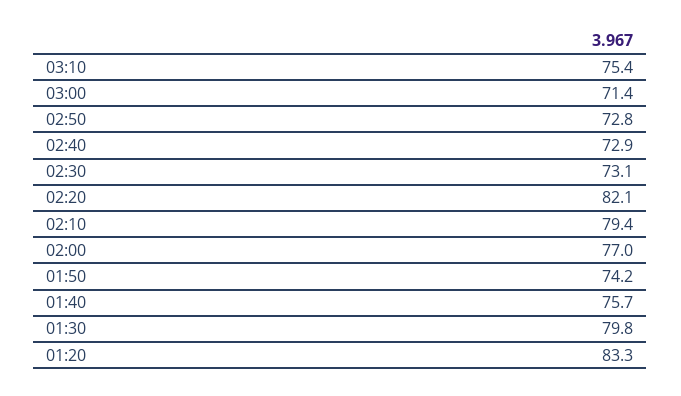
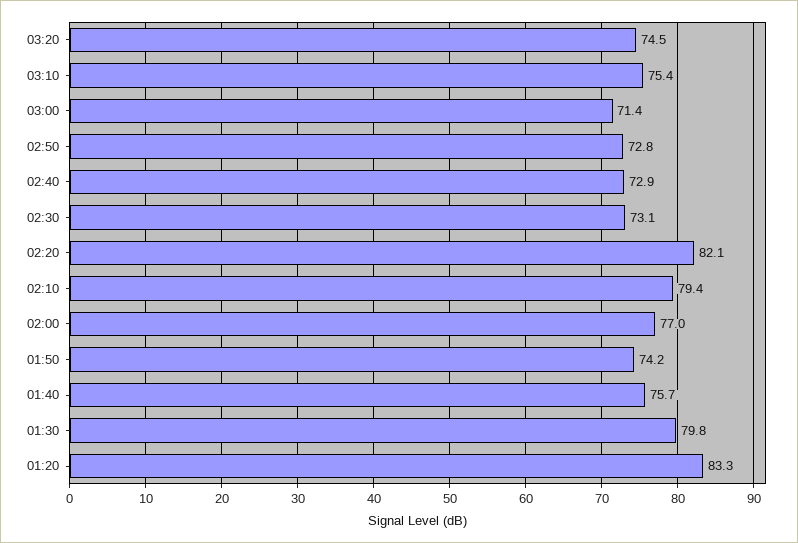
03:20: none -> 74.5

